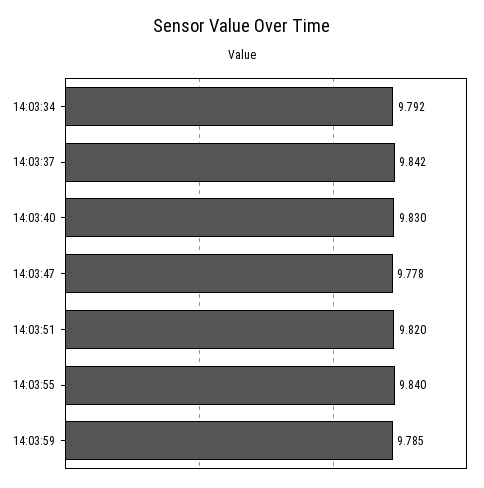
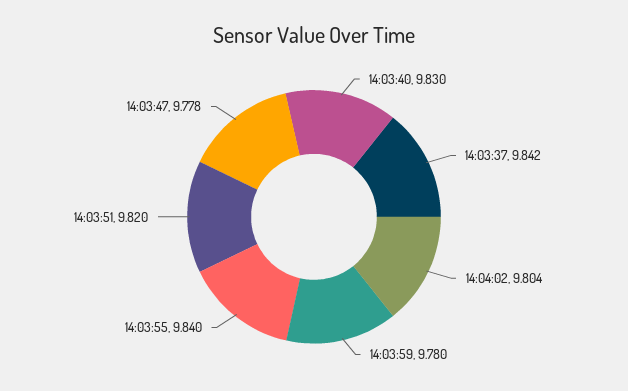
14:03:34: 9.792 -> none
14:03:59: 9.785 -> 9.78
14:04:02: none -> 9.804

